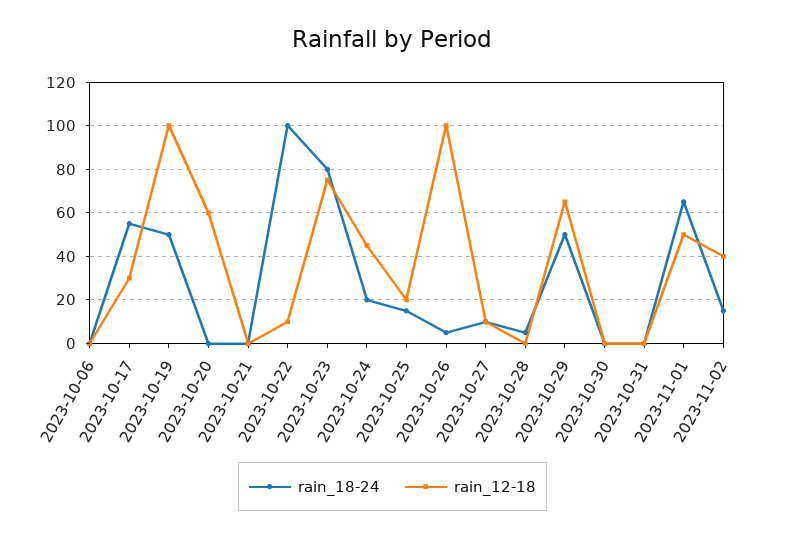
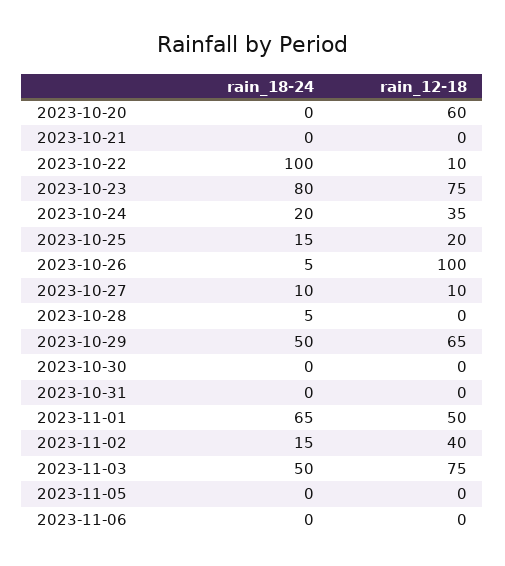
rain_18-24, 2023-10-06: 0 -> none
rain_12-18, 2023-10-06: 0 -> none
rain_18-24, 2023-10-17: 55 -> none
rain_12-18, 2023-10-17: 30 -> none
rain_18-24, 2023-10-19: 50 -> none
rain_12-18, 2023-10-19: 100 -> none
rain_12-18, 2023-10-24: 45 -> 35
rain_18-24, 2023-11-03: none -> 50
rain_12-18, 2023-11-03: none -> 75
rain_18-24, 2023-11-05: none -> 0
rain_12-18, 2023-11-05: none -> 0
rain_18-24, 2023-11-06: none -> 0
rain_12-18, 2023-11-06: none -> 0

